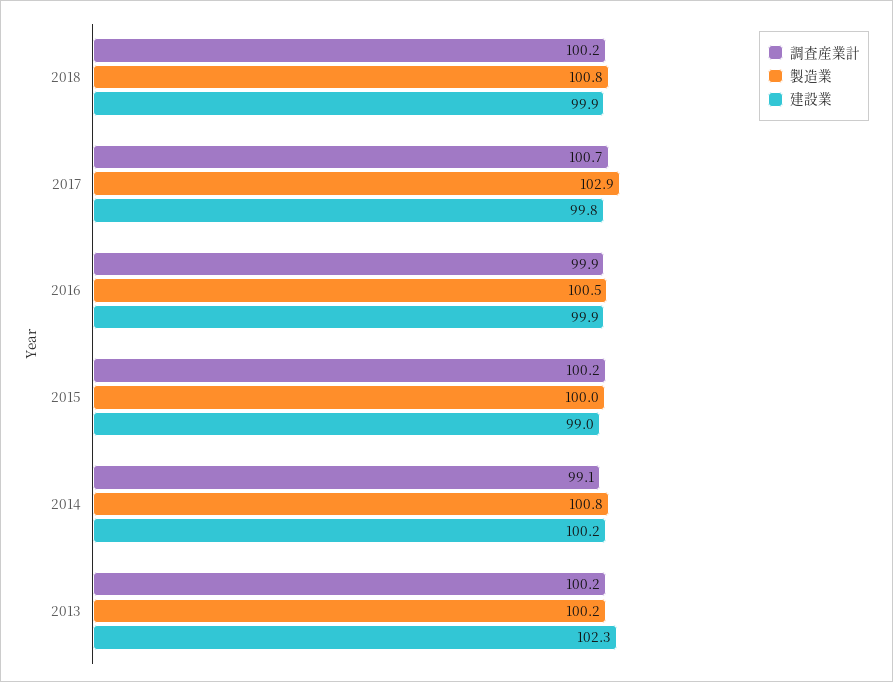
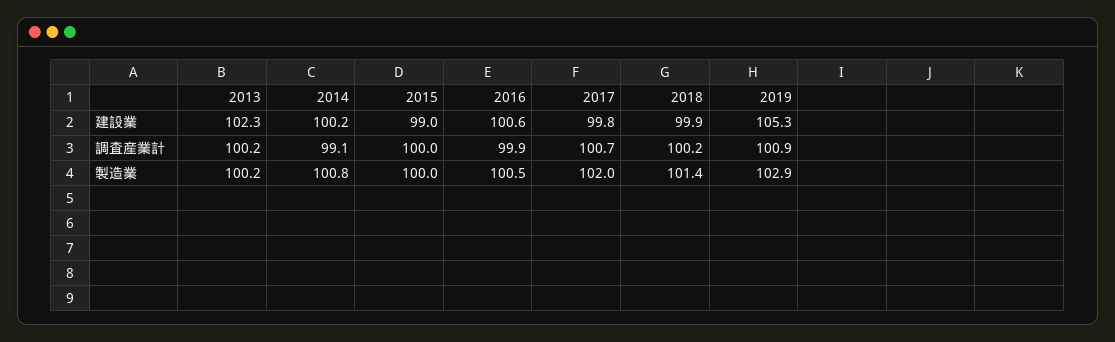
製造業, 2018: 100.8 -> 101.4
製造業, 2017: 102.9 -> 102
建設業, 2016: 99.9 -> 100.6
調査産業計, 2015: 100.2 -> 100
建設業, 2019: none -> 105.3
調査産業計, 2019: none -> 100.9
製造業, 2019: none -> 102.9

